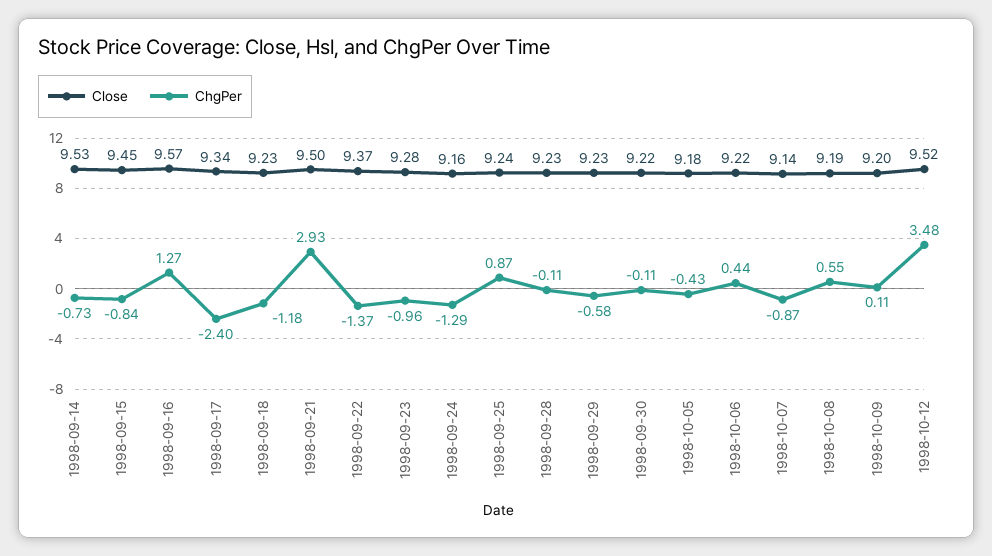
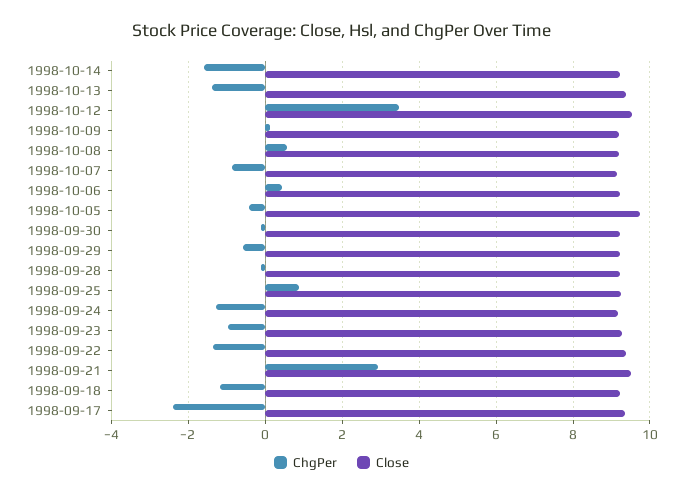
Close, 1998-09-14: 9.53 -> none
ChgPer, 1998-09-14: -0.73 -> none
Close, 1998-09-15: 9.45 -> none
ChgPer, 1998-09-15: -0.84 -> none
Close, 1998-09-16: 9.57 -> none
ChgPer, 1998-09-16: 1.27 -> none
Close, 1998-10-05: 9.18 -> 9.8
ChgPer, 1998-10-14: none -> -1.6
Close, 1998-10-14: none -> 9.2
ChgPer, 1998-10-13: none -> -1.4
Close, 1998-10-13: none -> 9.4

